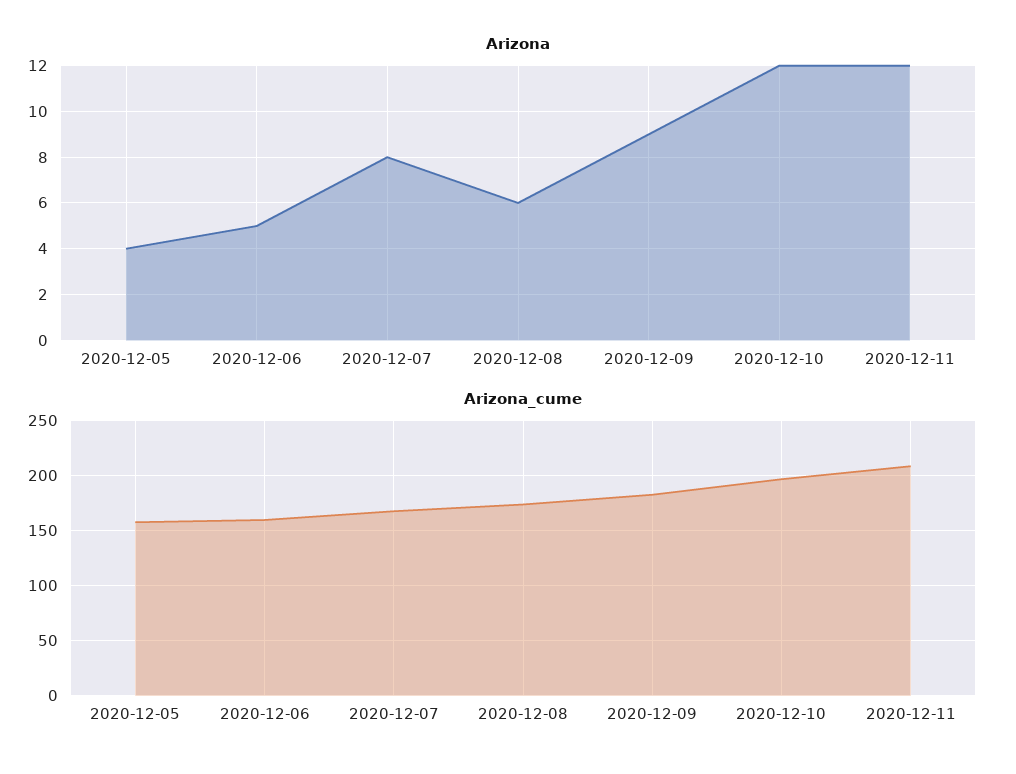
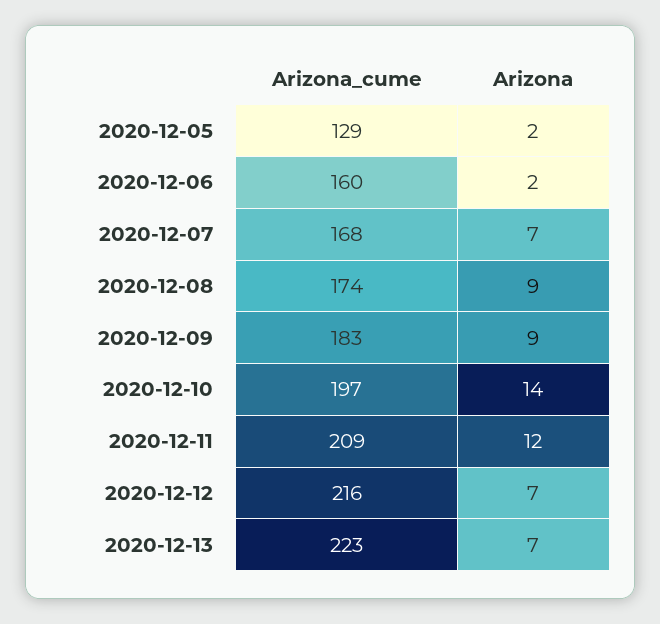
Arizona, 2020-12-05: 4 -> 2
Arizona, 2020-12-06: 5 -> 2
Arizona, 2020-12-07: 8 -> 7
Arizona, 2020-12-08: 6 -> 9
Arizona, 2020-12-10: 12 -> 14
Arizona_cume, 2020-12-05: 160 -> 129
Arizona_cume, 2020-12-12: none -> 216
Arizona, 2020-12-12: none -> 7
Arizona_cume, 2020-12-13: none -> 223
Arizona, 2020-12-13: none -> 7

